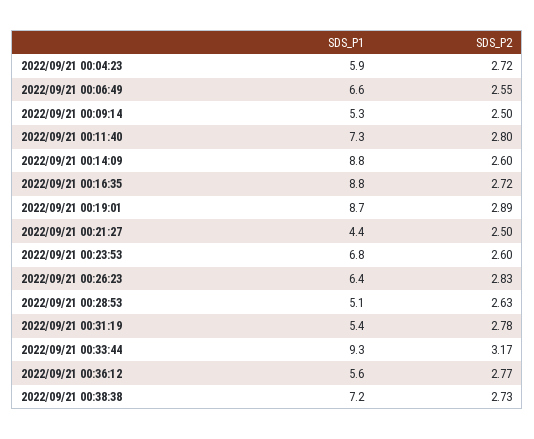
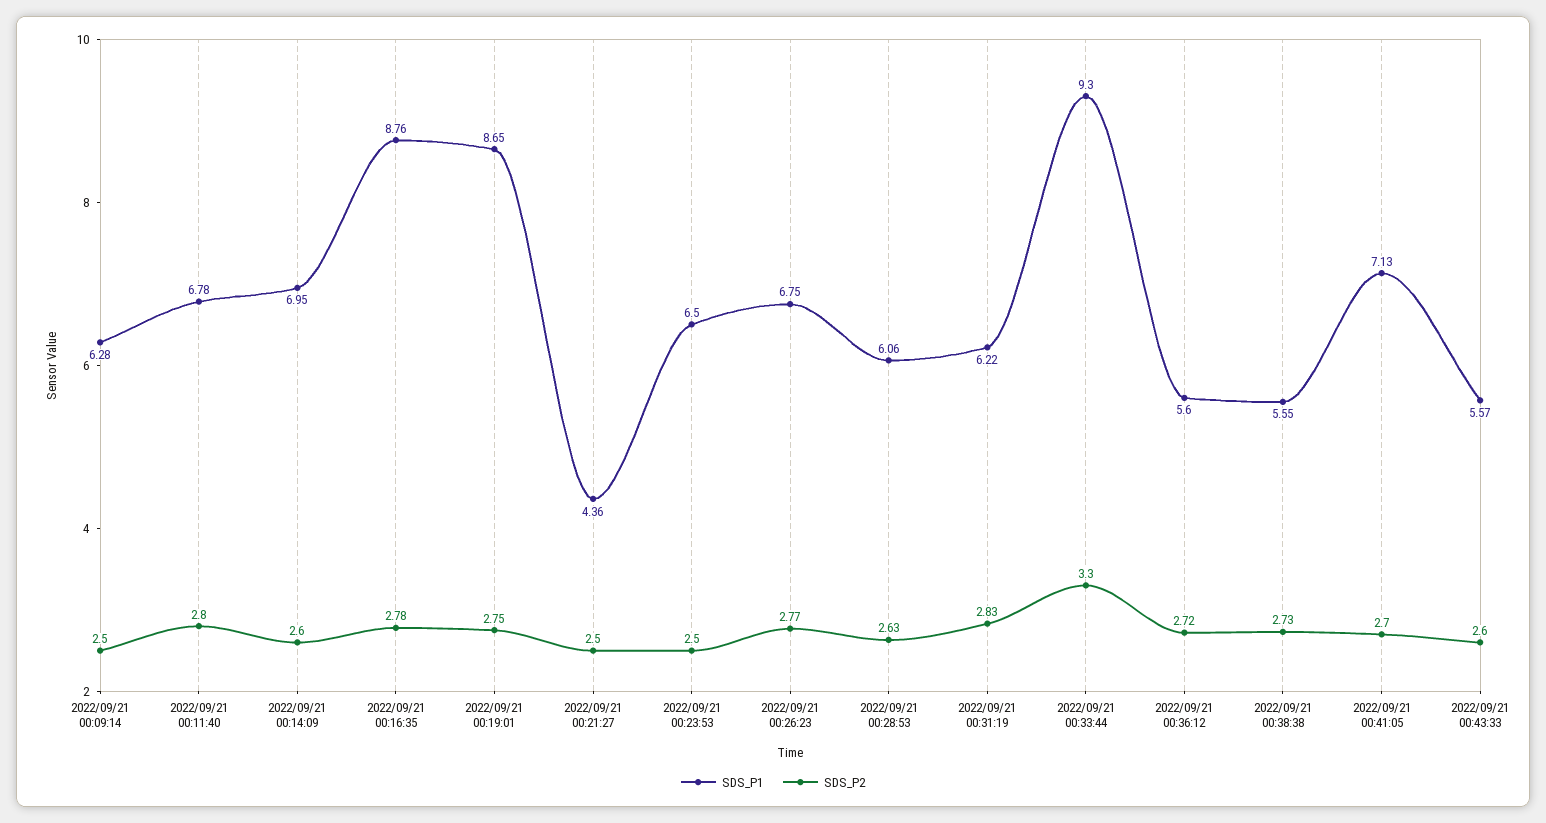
SDS_P1, 2022/09/21 00:04:23: 5.9 -> none
SDS_P2, 2022/09/21 00:04:23: 2.72 -> none
SDS_P1, 2022/09/21 00:06:49: 6.6 -> none
SDS_P2, 2022/09/21 00:06:49: 2.55 -> none
SDS_P1, 2022/09/21 00:09:14: 5.3 -> 6.28
SDS_P1, 2022/09/21 00:11:40: 7.3 -> 6.78
SDS_P1, 2022/09/21 00:14:09: 8.8 -> 6.95
SDS_P2, 2022/09/21 00:16:35: 2.72 -> 2.78
SDS_P2, 2022/09/21 00:19:01: 2.89 -> 2.75
SDS_P1, 2022/09/21 00:23:53: 6.8 -> 6.5
SDS_P2, 2022/09/21 00:23:53: 2.6 -> 2.5
SDS_P1, 2022/09/21 00:26:23: 6.4 -> 6.75
SDS_P2, 2022/09/21 00:26:23: 2.83 -> 2.77
SDS_P1, 2022/09/21 00:28:53: 5.1 -> 6.06
SDS_P1, 2022/09/21 00:31:19: 5.4 -> 6.22
SDS_P2, 2022/09/21 00:31:19: 2.78 -> 2.83
SDS_P2, 2022/09/21 00:33:44: 3.17 -> 3.3
SDS_P2, 2022/09/21 00:36:12: 2.77 -> 2.72
SDS_P1, 2022/09/21 00:38:38: 7.2 -> 5.55
SDS_P1, 2022/09/21 00:41:05: none -> 7.13
SDS_P2, 2022/09/21 00:41:05: none -> 2.7
SDS_P1, 2022/09/21 00:43:33: none -> 5.57
SDS_P2, 2022/09/21 00:43:33: none -> 2.6

